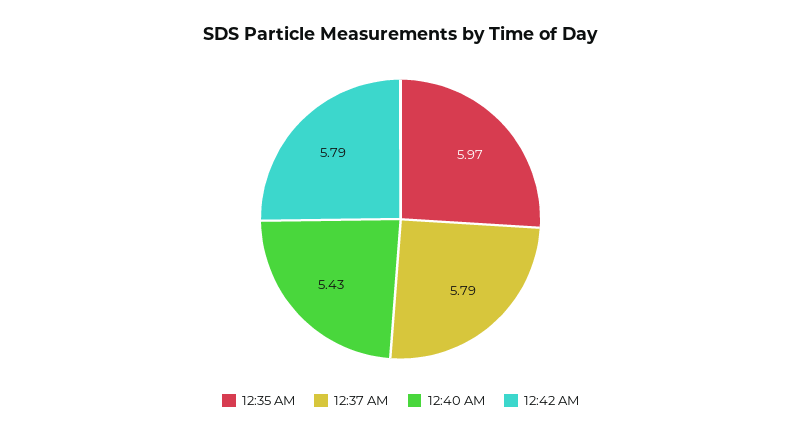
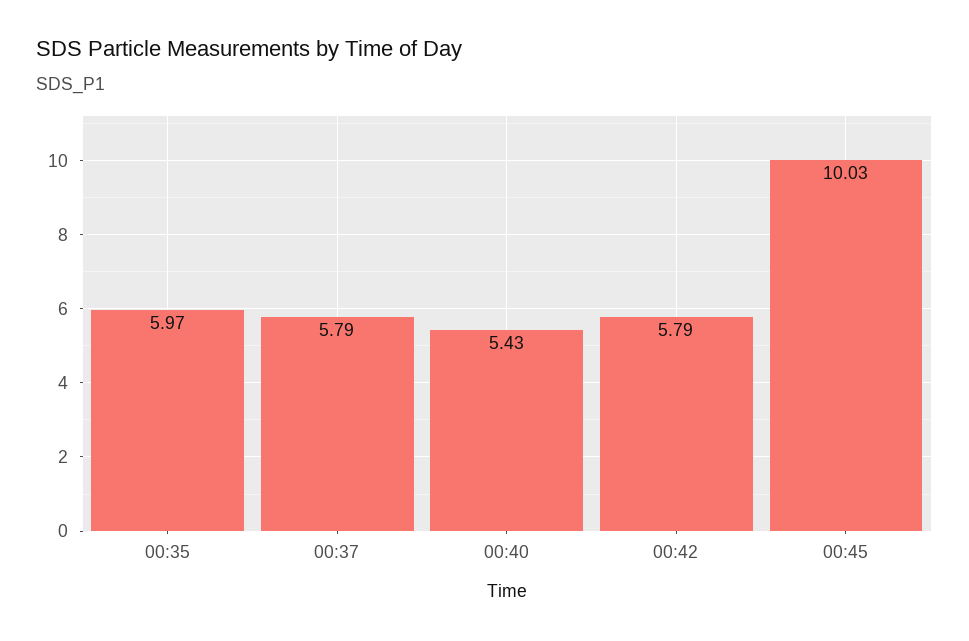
00:45: none -> 10.03

